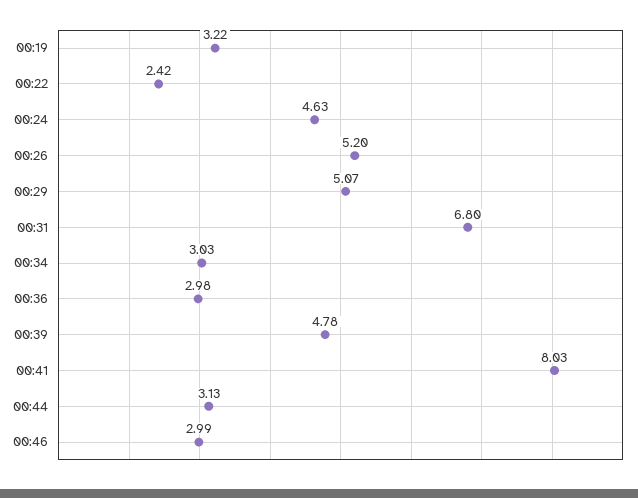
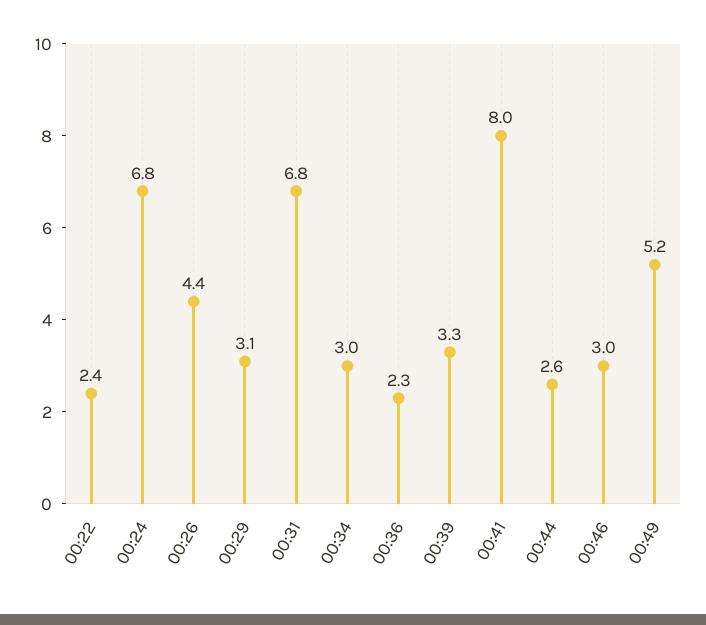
00:19: 3.22 -> none
00:24: 4.63 -> 6.8
00:26: 5.2 -> 4.4
00:29: 5.07 -> 3.1
00:36: 2.98 -> 2.3
00:39: 4.78 -> 3.3
00:44: 3.13 -> 2.6
00:49: none -> 5.2

